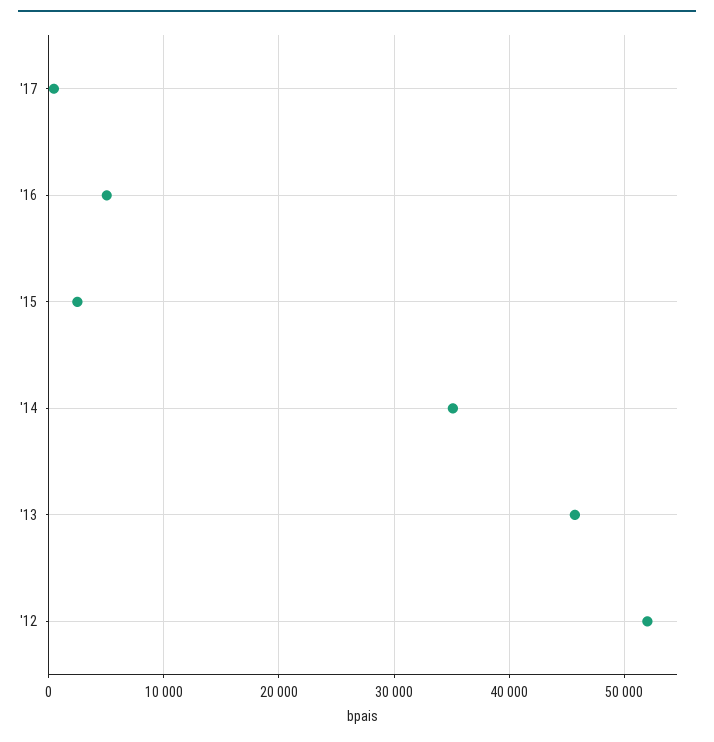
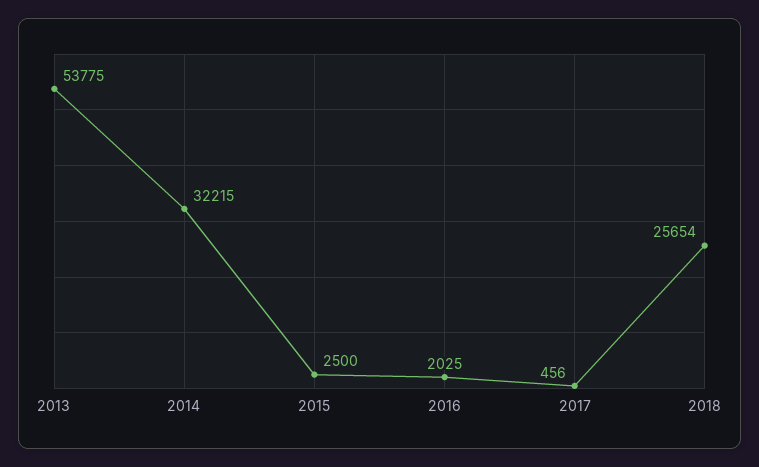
'16: 5000 -> 2025
'14: 35000 -> 32215
'13: 46000 -> 53775
'12: 52000 -> none
2018: none -> 25654

